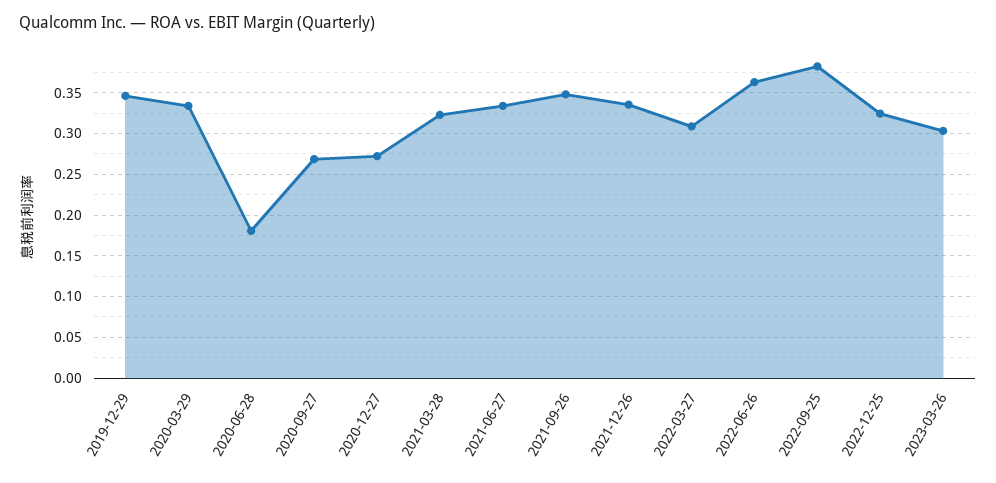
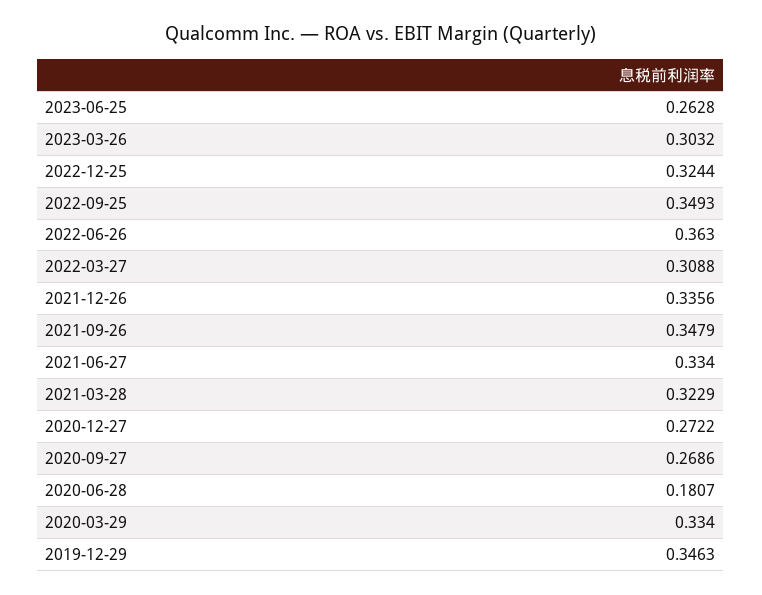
2022-09-25: 0.38 -> 0.3493
2023-06-25: none -> 0.2628

